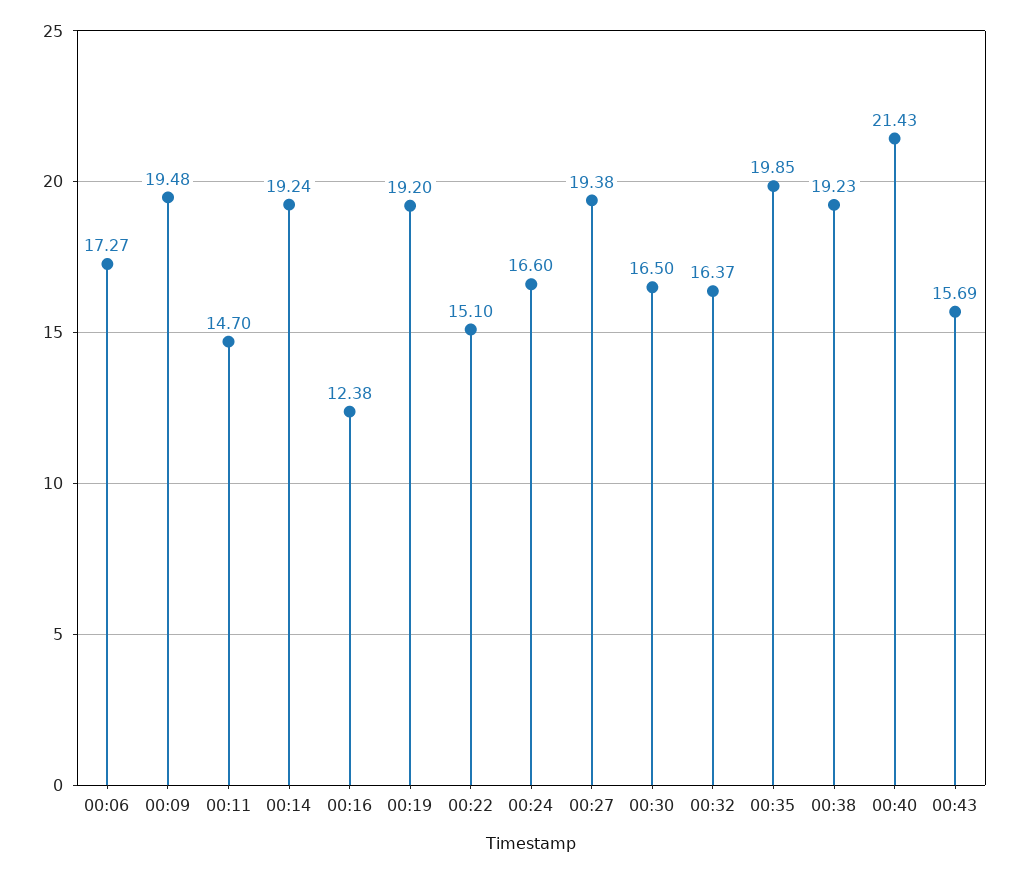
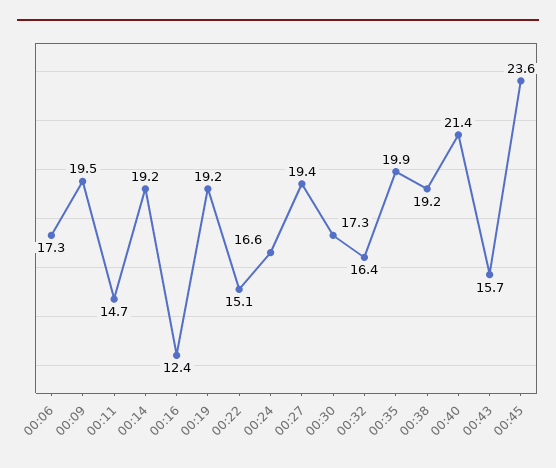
00:30: 16.5 -> 17.3
00:45: none -> 23.6

